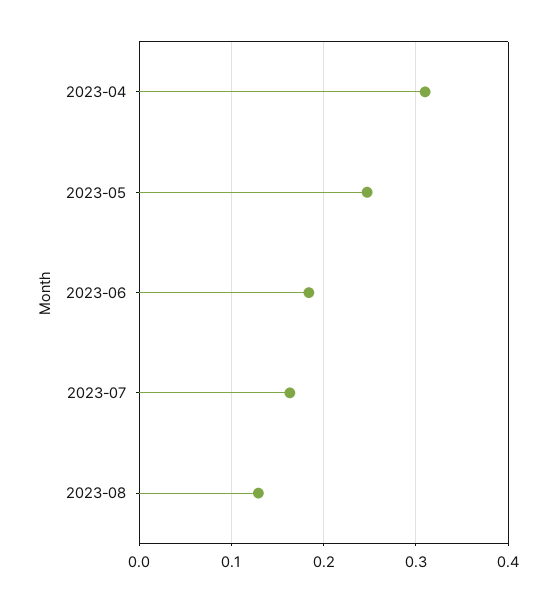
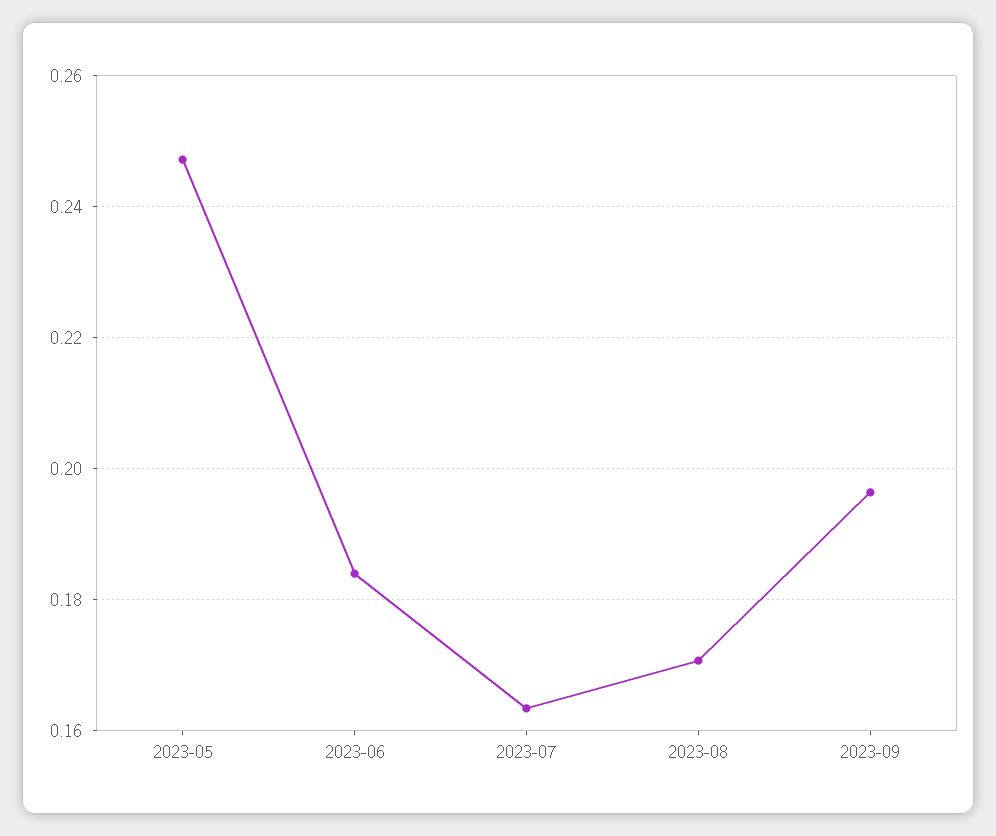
2023-04: 0.31 -> none
2023-08: 0.13 -> 0.17
2023-09: none -> 0.196

